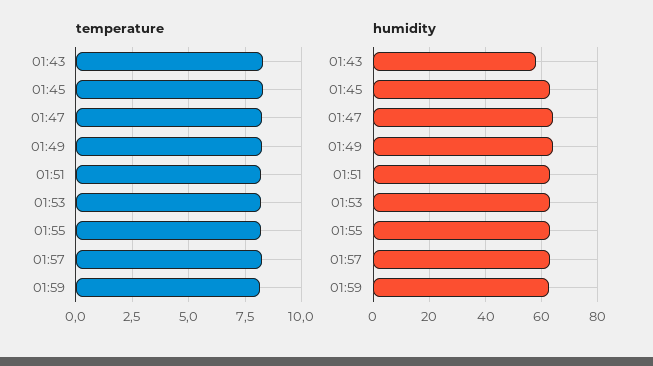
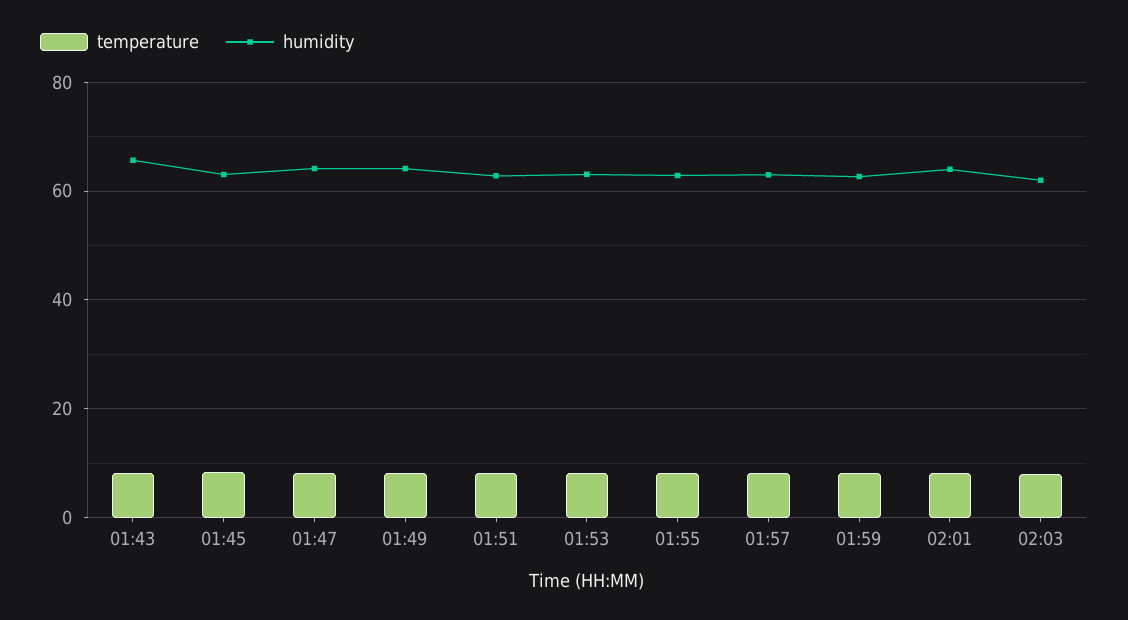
humidity, 01:43: 57.5 -> 66
temperature, 02:01: none -> 8
humidity, 02:01: none -> 64
temperature, 02:03: none -> 8
humidity, 02:03: none -> 62

